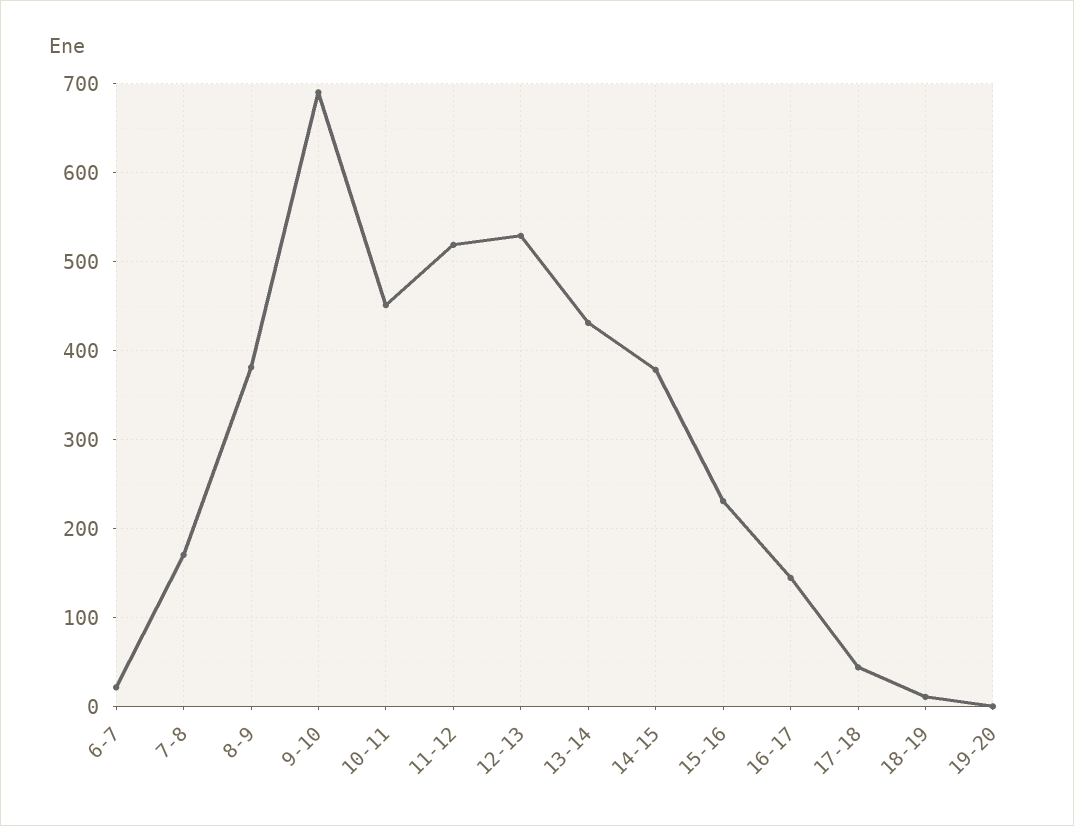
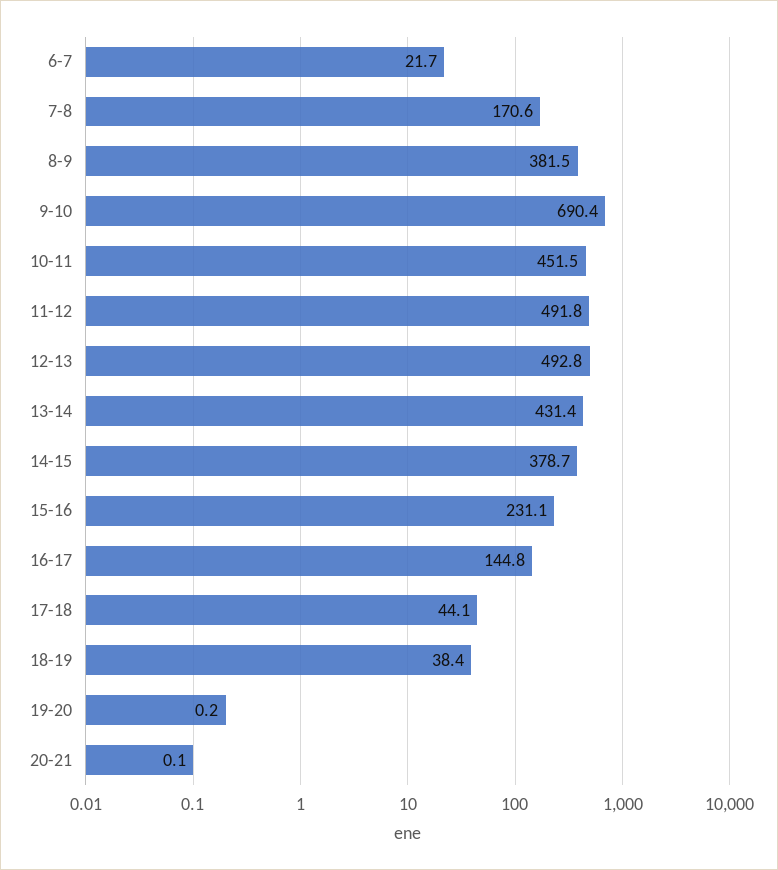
11-12: 520 -> 491.8
12-13: 530 -> 492.8
18-19: 10 -> 38.4
20-21: none -> 0.1

